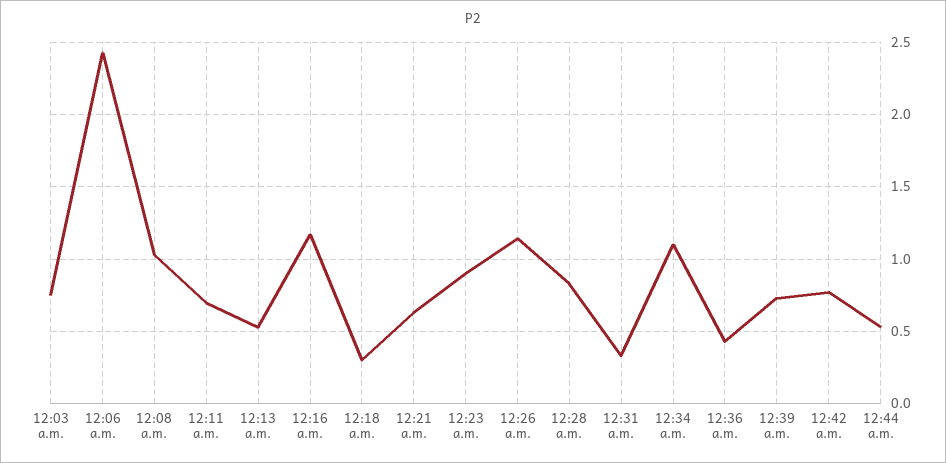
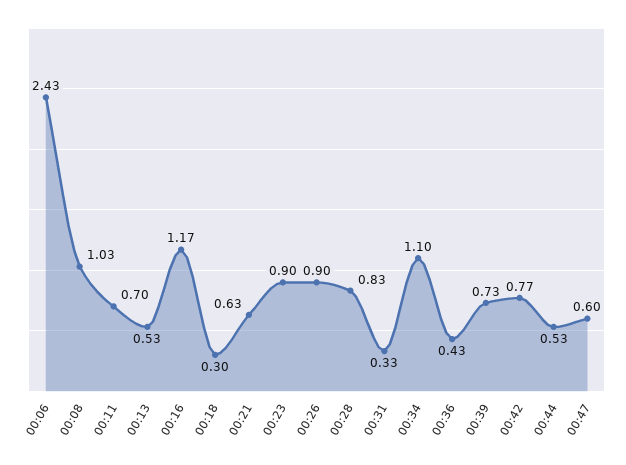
12:03 a.m.: 0.75 -> none
12:26 a.m.: 1.15 -> 0.9
00:47: none -> 0.6

